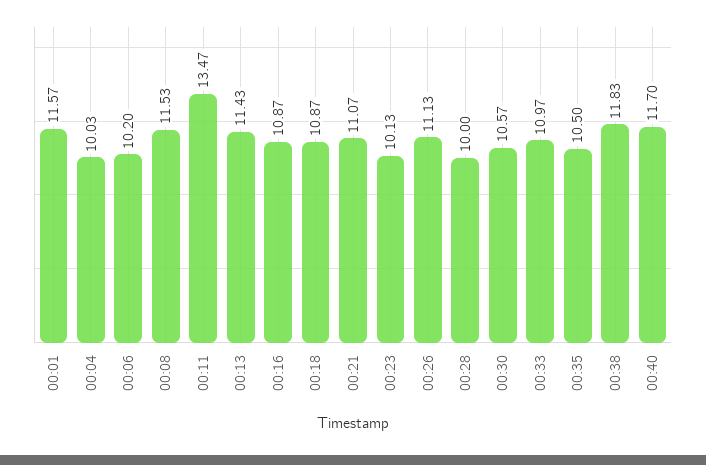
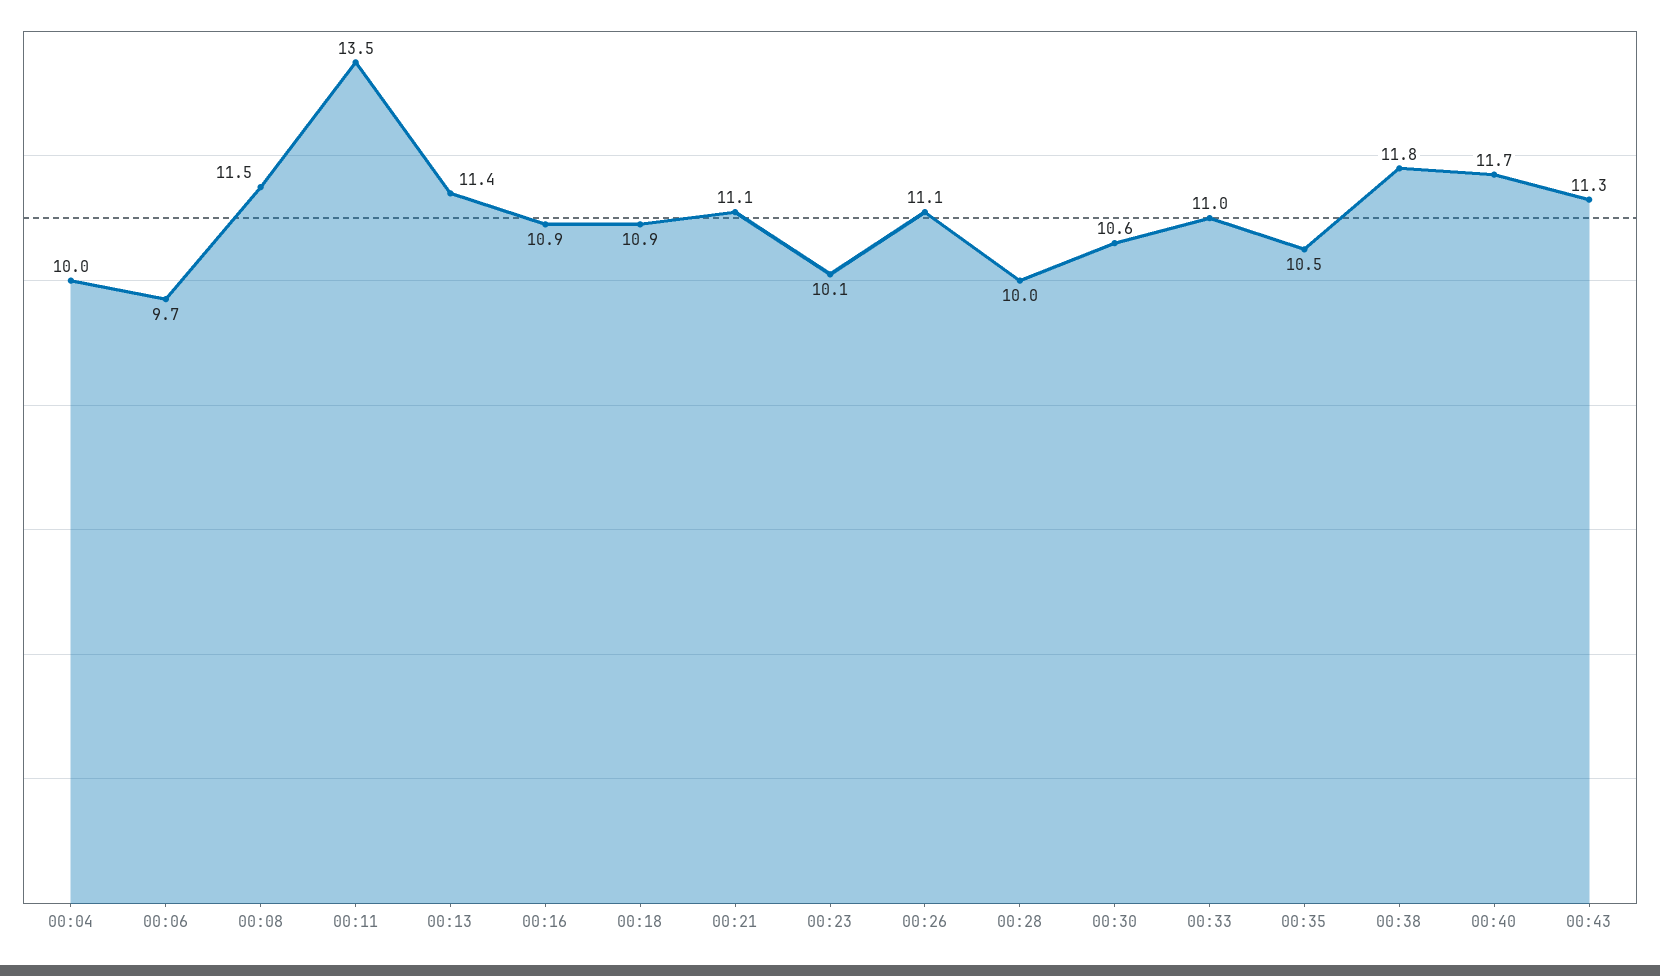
00:01: 11.57 -> none
00:06: 10.2 -> 9.7
00:43: none -> 11.3

